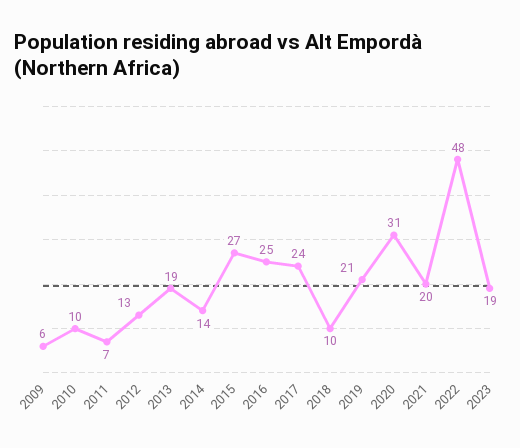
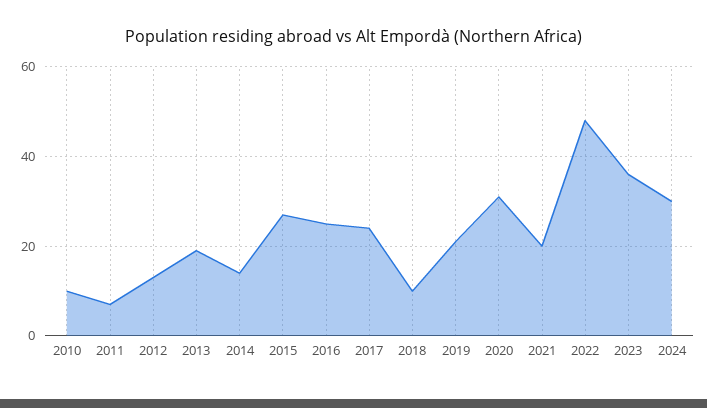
2009: 6 -> none
2023: 19 -> 35
2024: none -> 30

